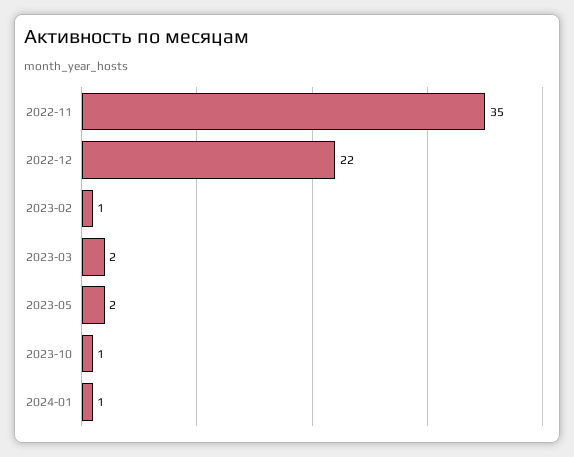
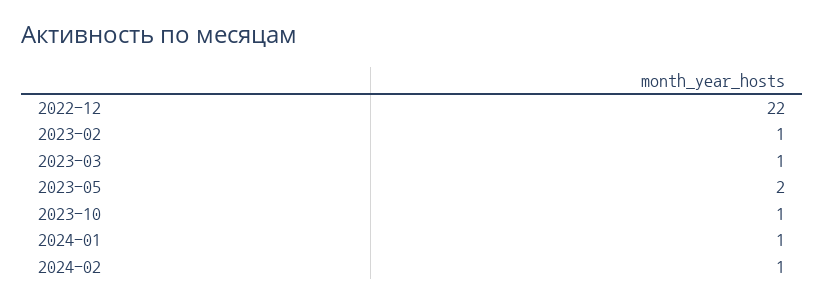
2022-11: 35 -> none
2023-03: 2 -> 1
2024-02: none -> 1

